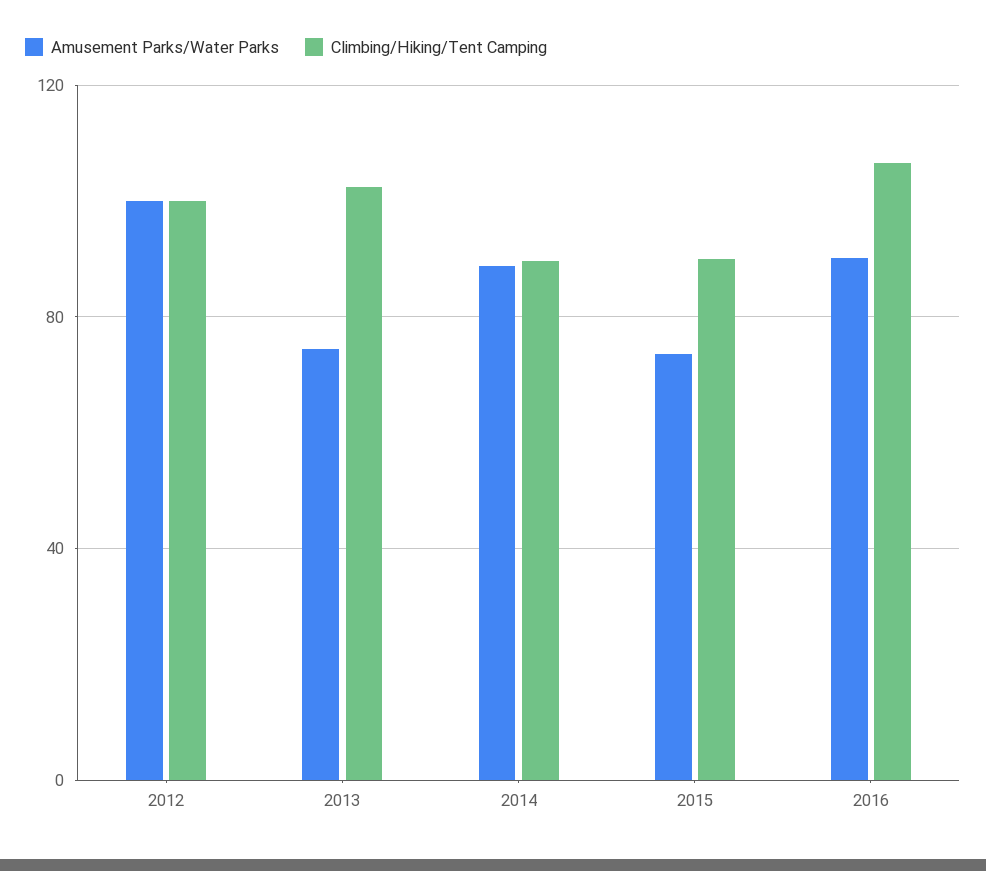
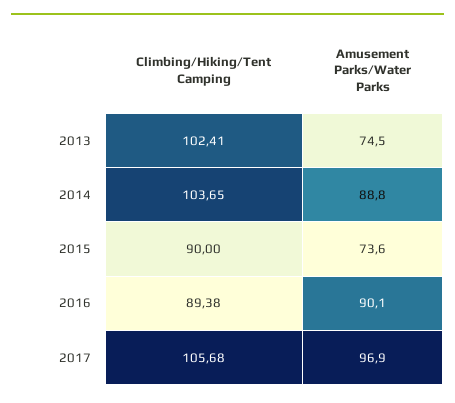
Amusement Parks/Water Parks, 2012: 100 -> none
Climbing/Hiking/Tent Camping, 2012: 100 -> none
Climbing/Hiking/Tent Camping, 2014: 90 -> 103.65
Climbing/Hiking/Tent Camping, 2016: 105 -> 89.38
Climbing/Hiking/Tent Camping, 2017: none -> 105.68
Amusement Parks/Water Parks, 2017: none -> 96.9

